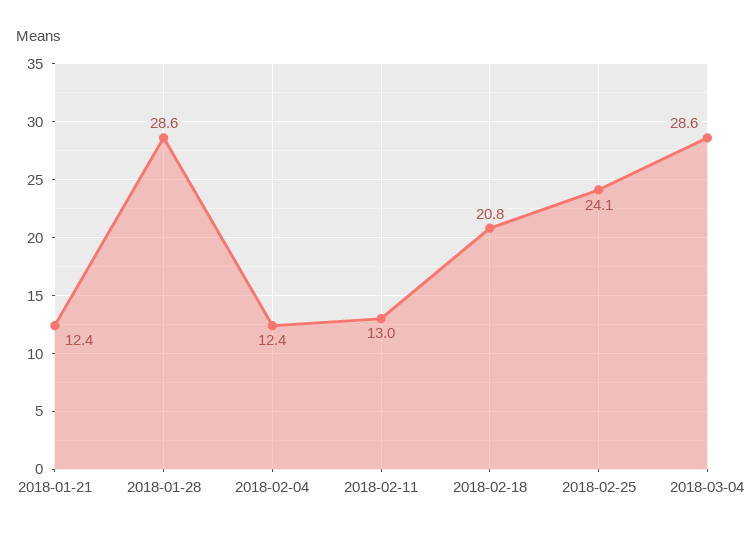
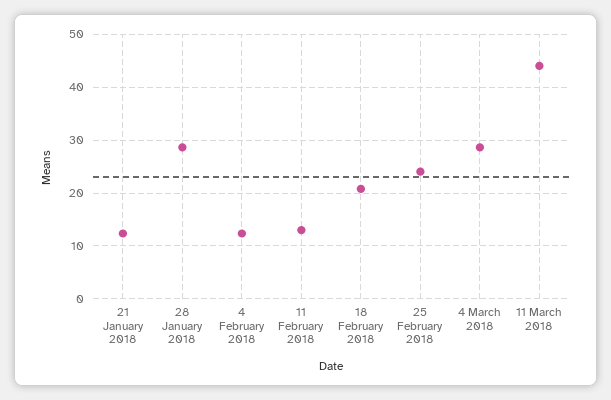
11 March 2018: none -> 44

